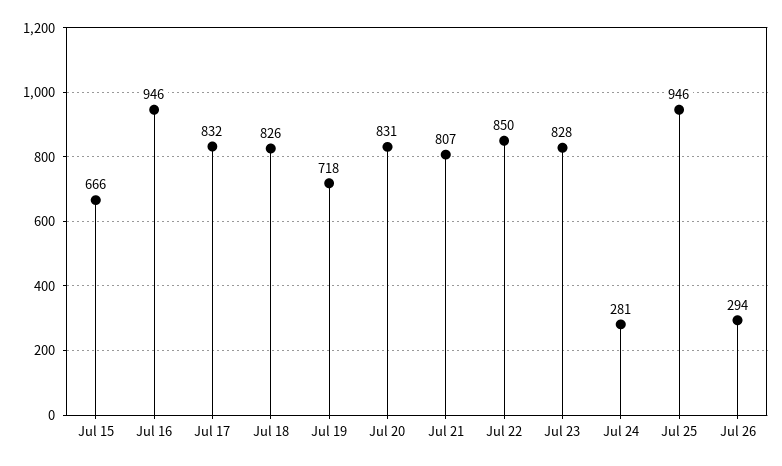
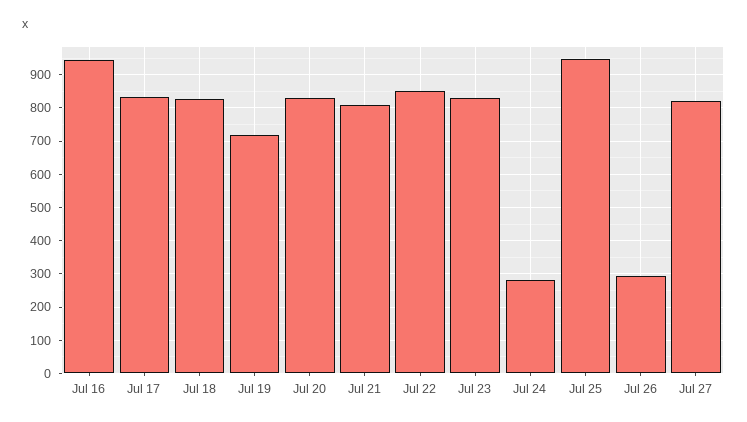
Jul 15: 666 -> none
Jul 27: none -> 820

